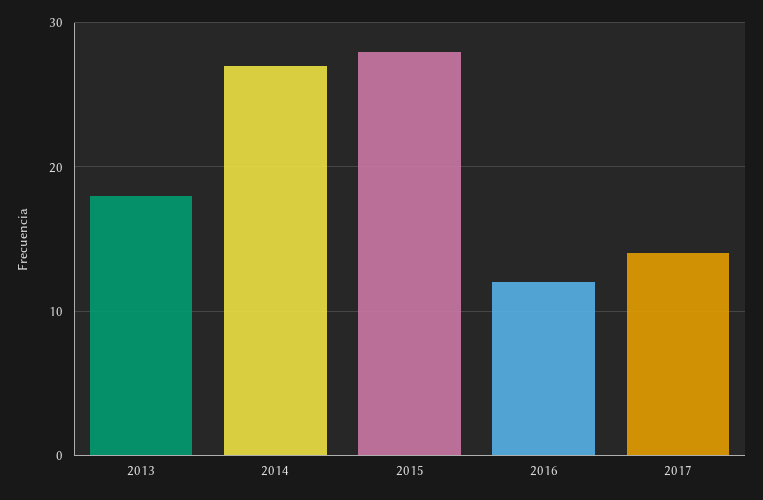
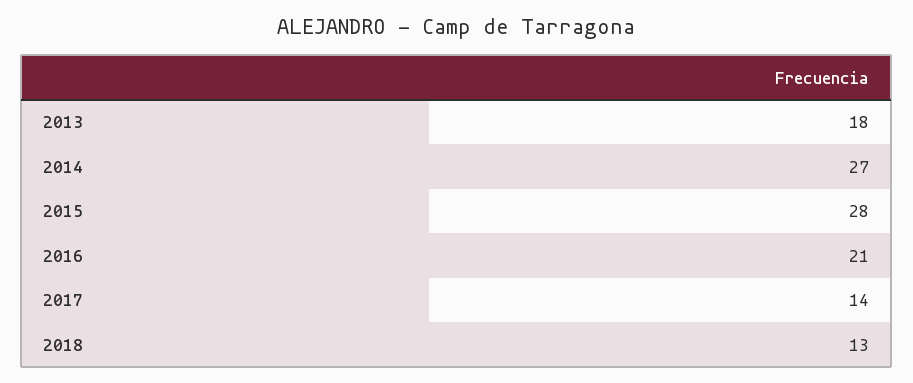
2016: 12 -> 21
2018: none -> 13

